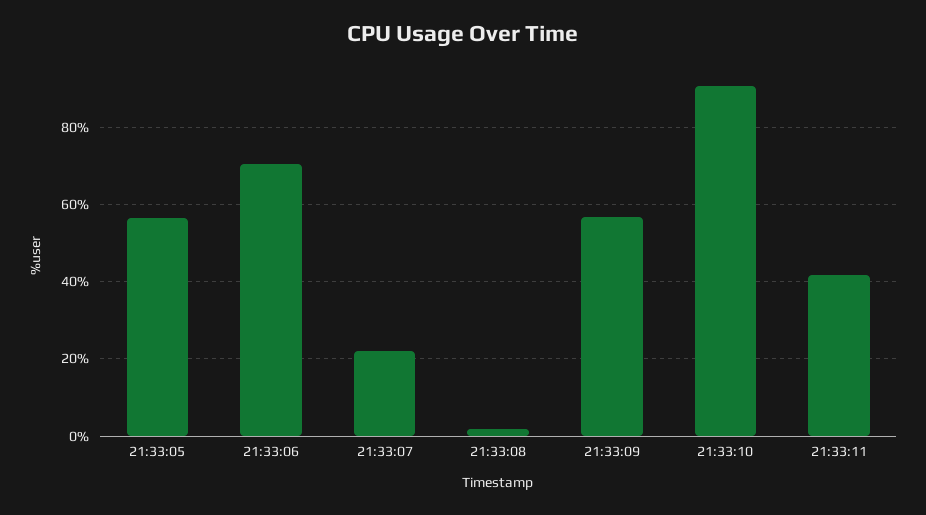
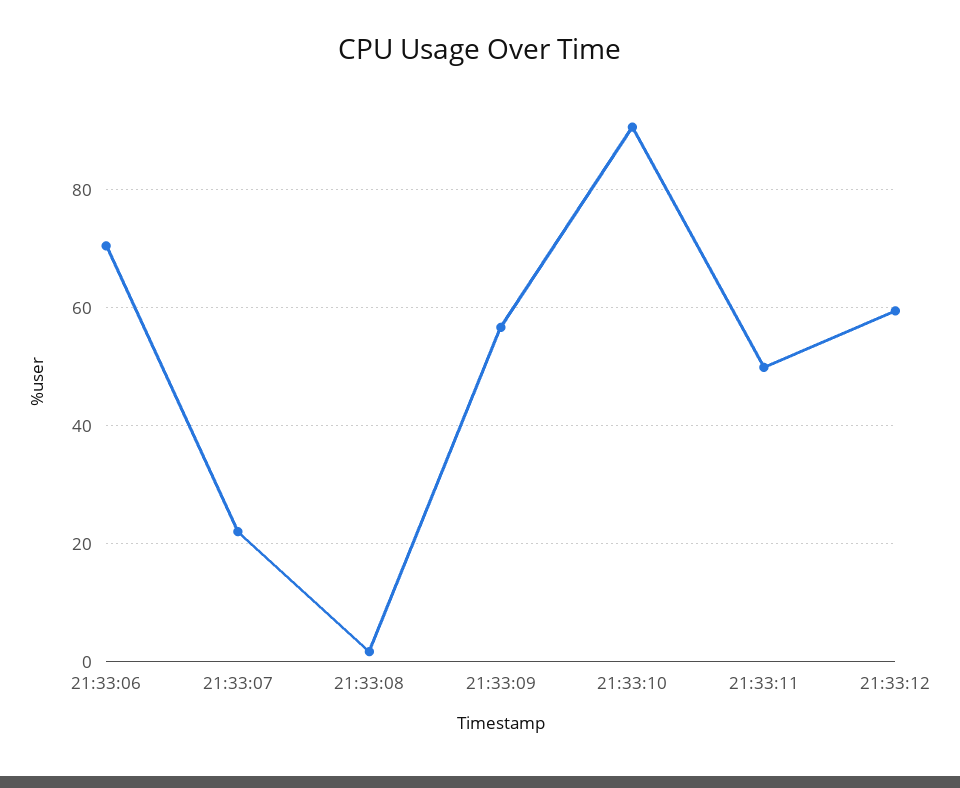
21:33:05: 56 -> none
21:33:11: 42 -> 50
21:33:12: none -> 60

